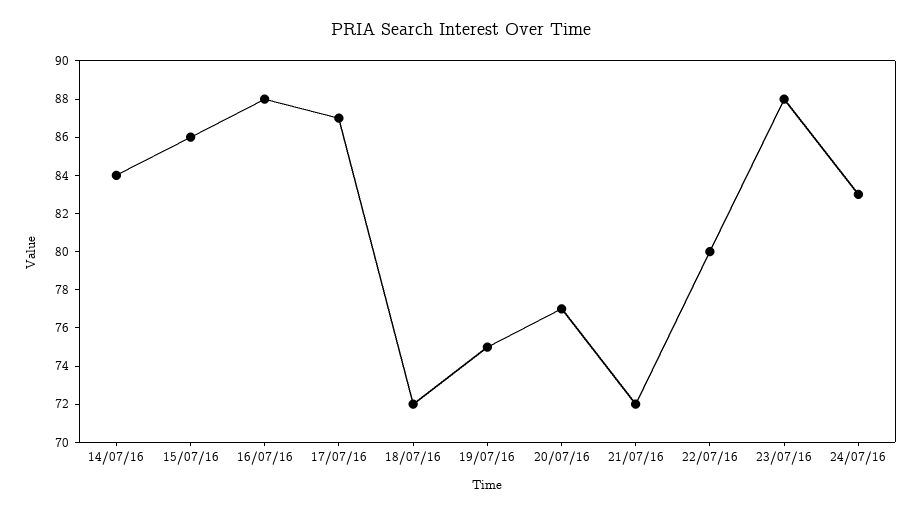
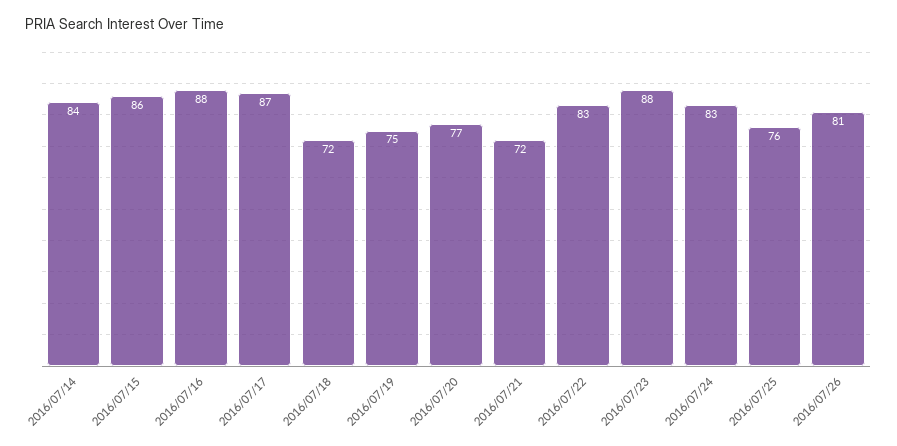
22/07/16: 80 -> 83
2016/07/25: none -> 76
2016/07/26: none -> 81

